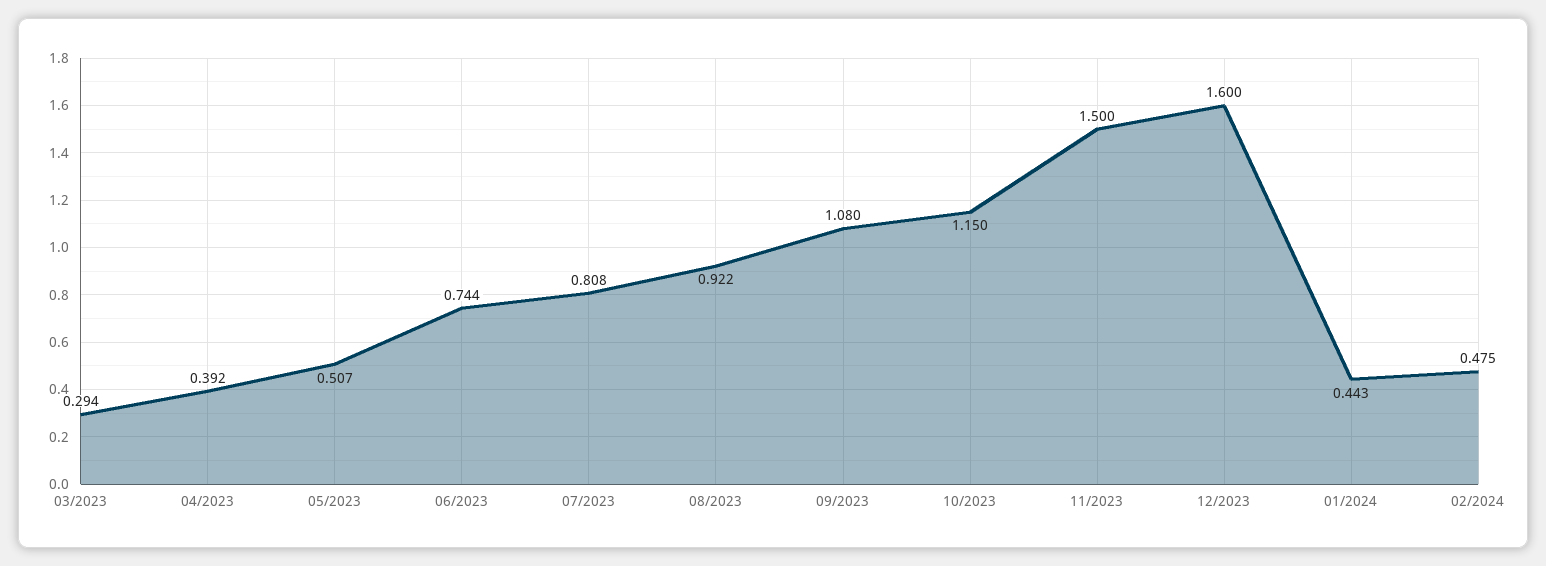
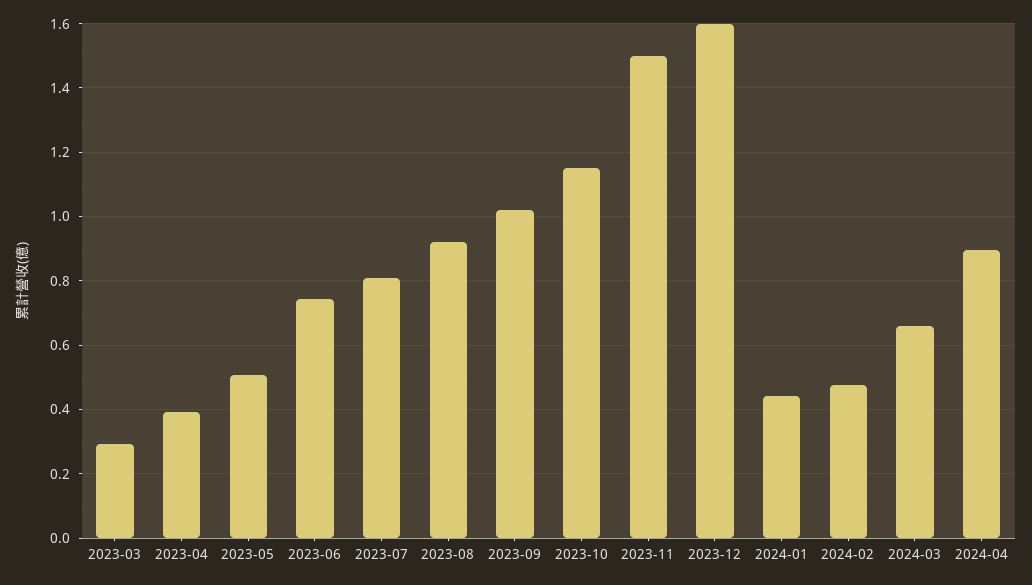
09/2023: 1.08 -> 1.02
2024-03: none -> 0.66
2024-04: none -> 0.9

